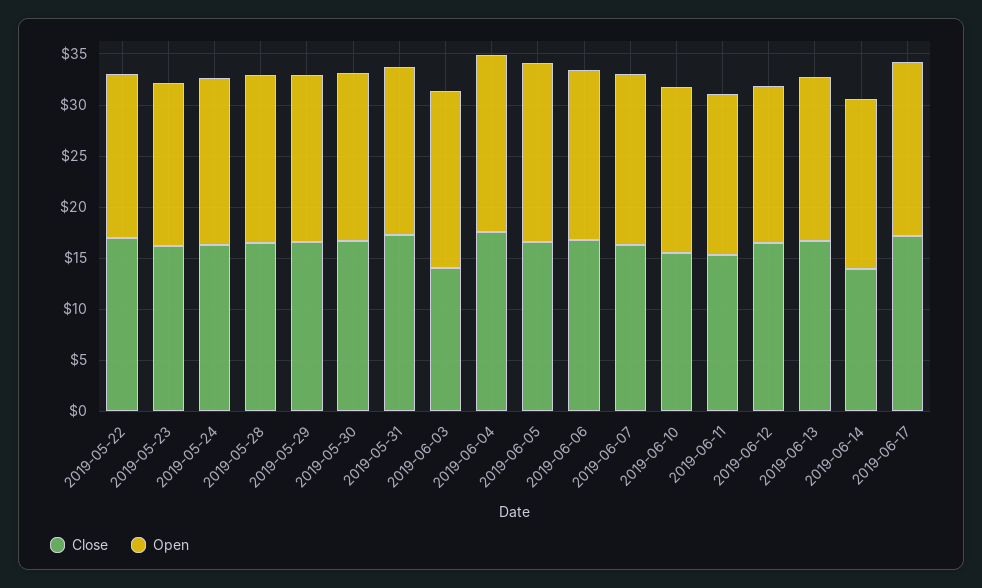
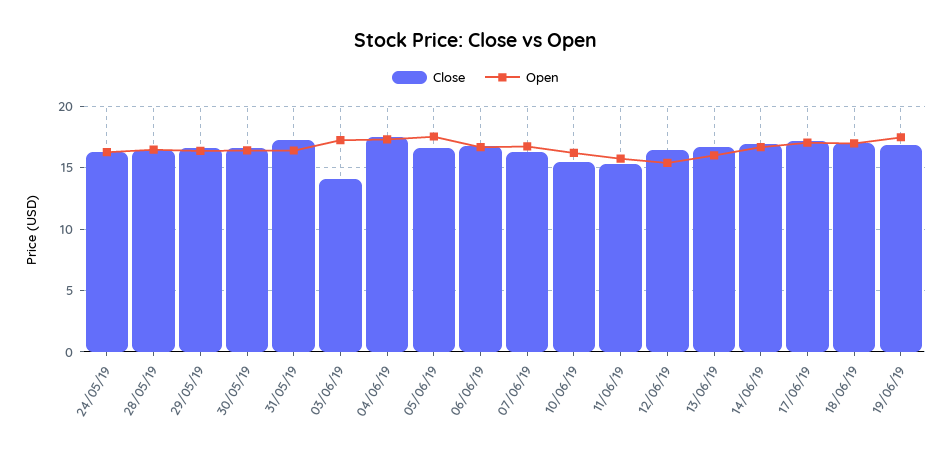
Close, 2019-05-22: 17 -> none
Open, 2019-05-22: 16 -> none
Close, 2019-05-23: 16 -> none
Open, 2019-05-23: 16 -> none
Close, 2019-06-14: 14 -> 17
Close, 18/06/19: none -> 17
Open, 18/06/19: none -> 17
Close, 19/06/19: none -> 17
Open, 19/06/19: none -> 17.5

